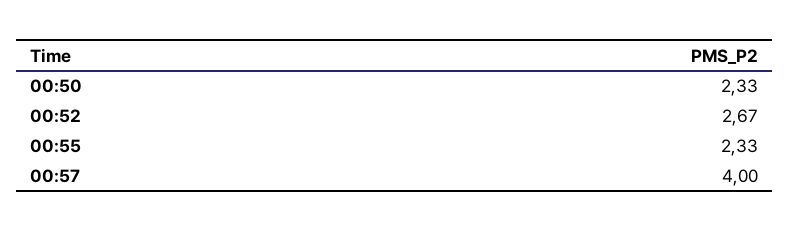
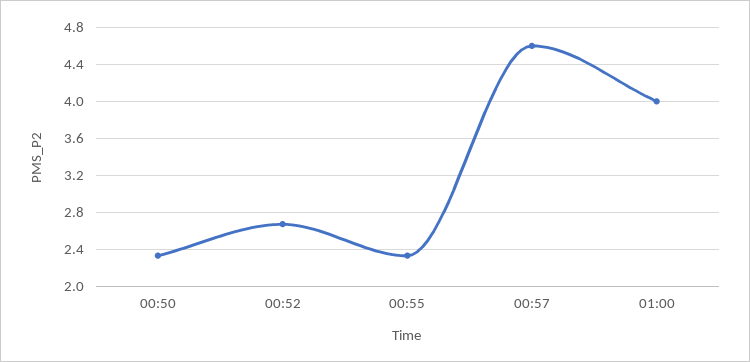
00:57: 4 -> 4.6
01:00: none -> 4

